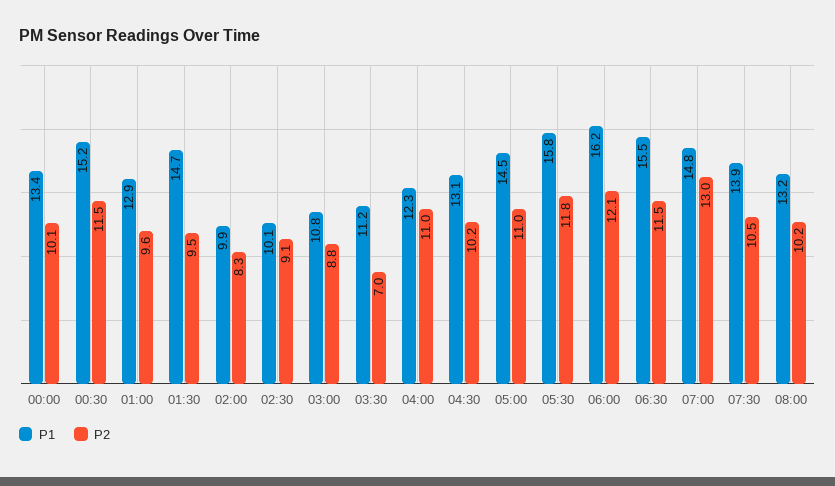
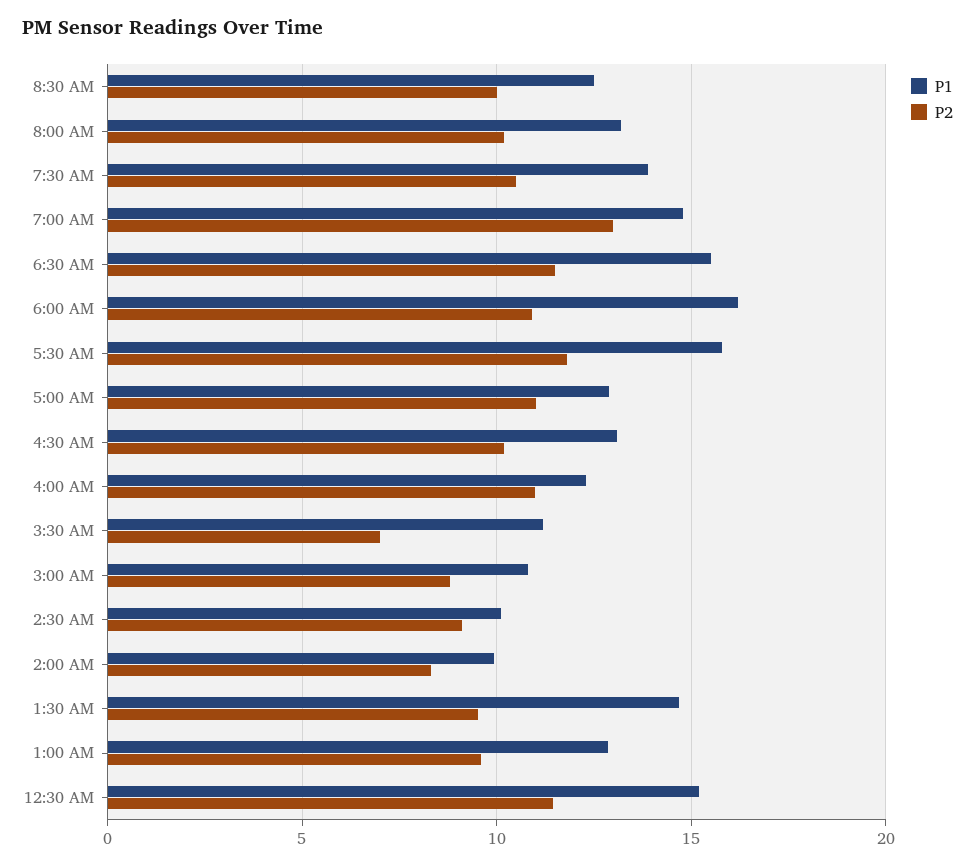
P1, 00:00: 13.4 -> none
P2, 00:00: 10.1 -> none
P1, 05:00: 14.5 -> 13
P2, 06:00: 12.1 -> 11
P1, 8:30 AM: none -> 12.5
P2, 8:30 AM: none -> 10

